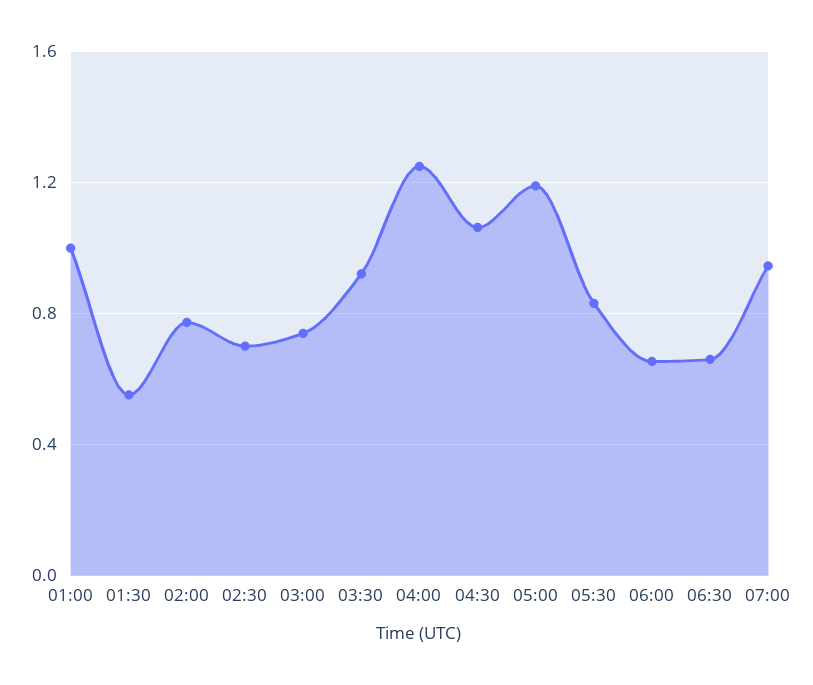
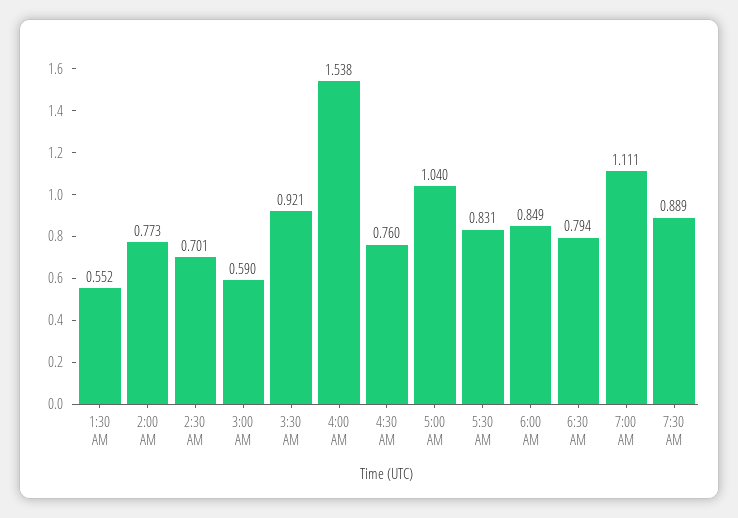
01:00: 1 -> none
03:00: 0.75 -> 0.59
04:00: 1.25 -> 1.538
04:30: 1.05 -> 0.76
05:00: 1.2 -> 1.04
06:00: 0.65 -> 0.849
06:30: 0.65 -> 0.794
07:00: 0.95 -> 1.111
7:30 AM: none -> 0.889

